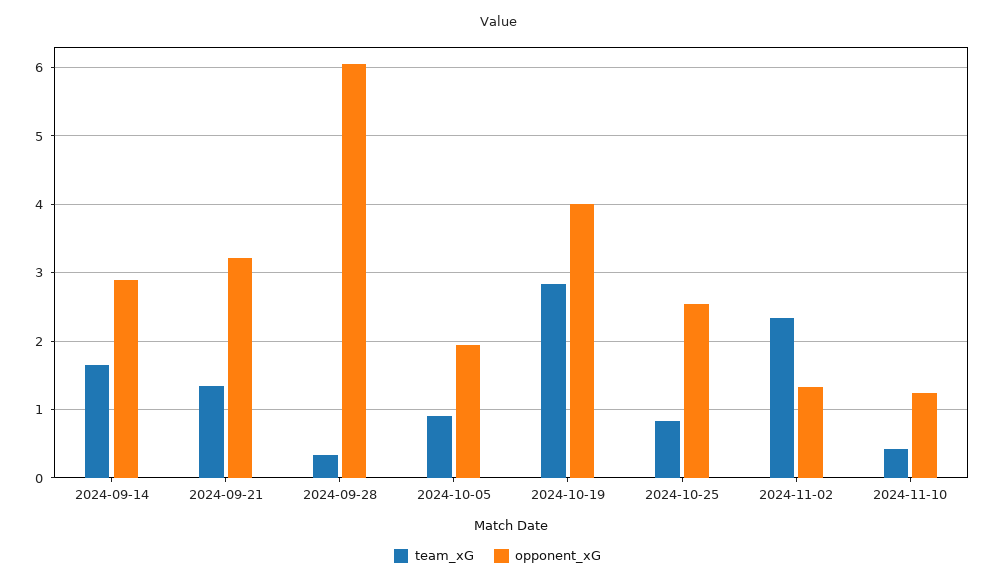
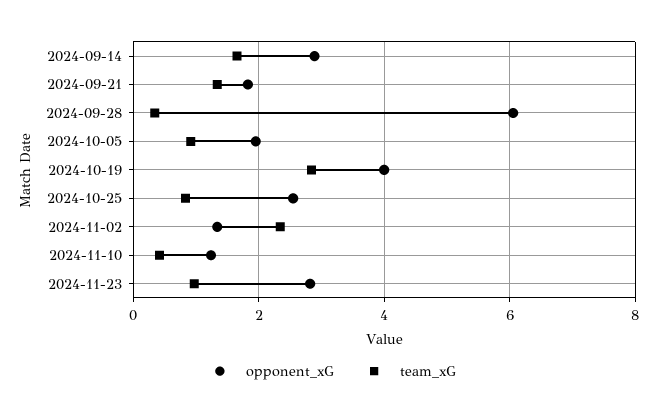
opponent_xG, 2024-09-21: 3.2 -> 1.8
opponent_xG, 2024-11-23: none -> 2.8
team_xG, 2024-11-23: none -> 1

